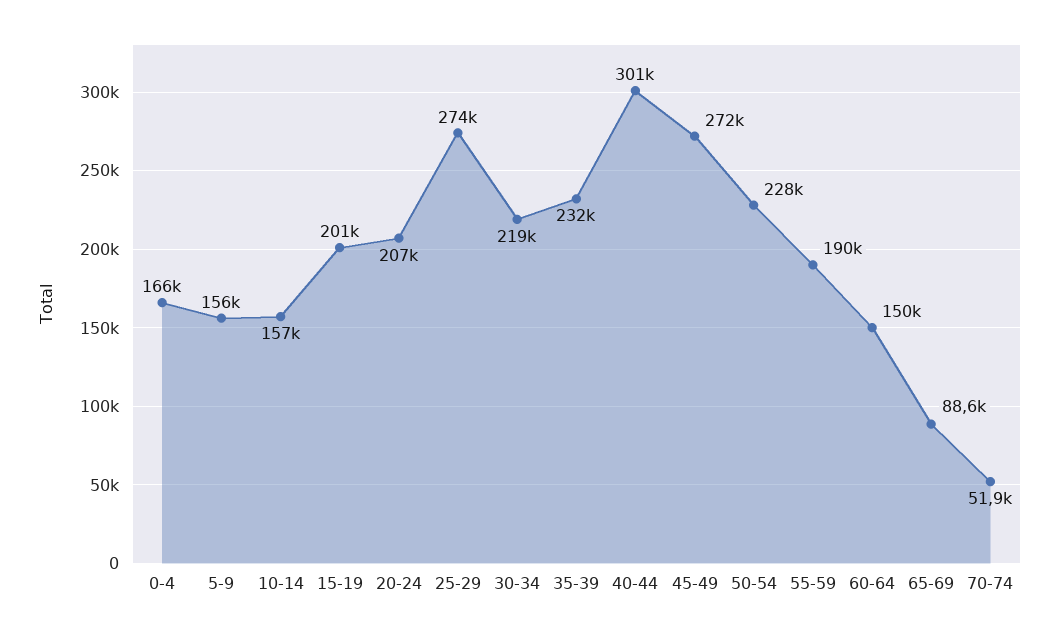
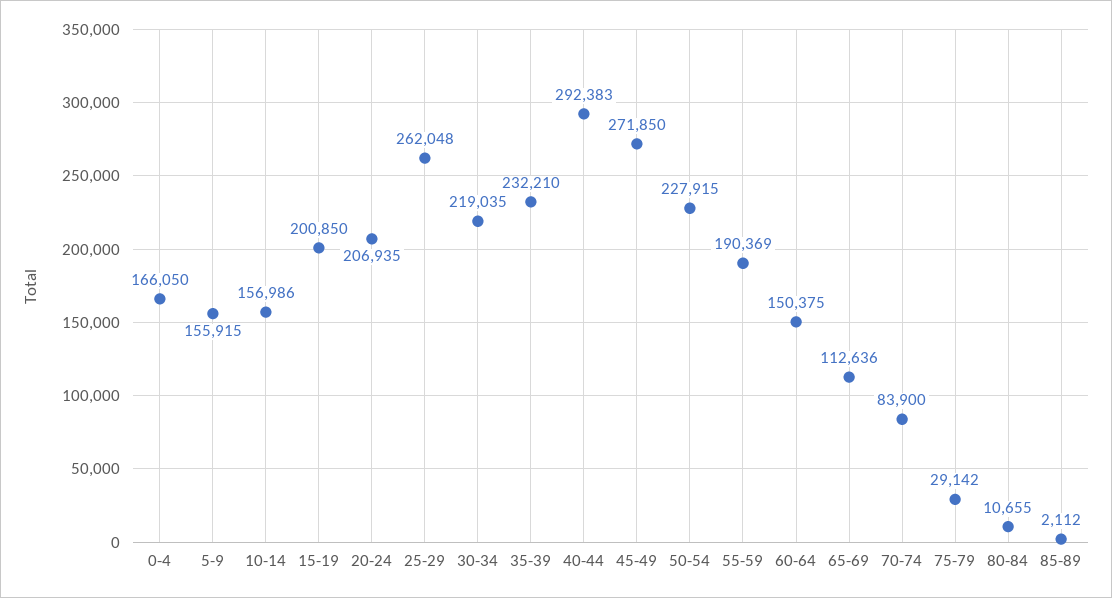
25-29: 274000 -> 262048
40-44: 301000 -> 292383
65-69: 88600 -> 112636
70-74: 51900 -> 83900
75-79: none -> 29142
80-84: none -> 10655
85-89: none -> 2112

